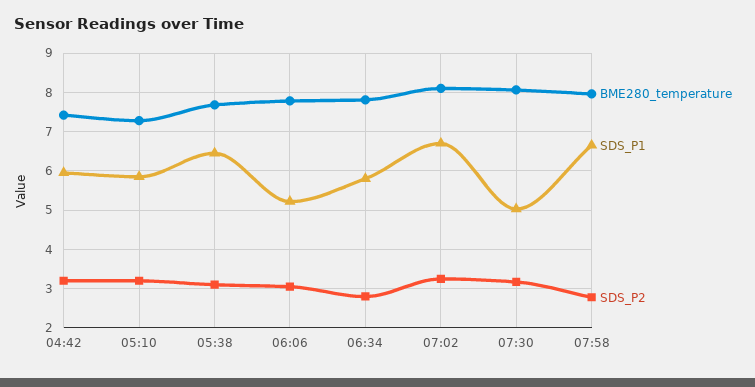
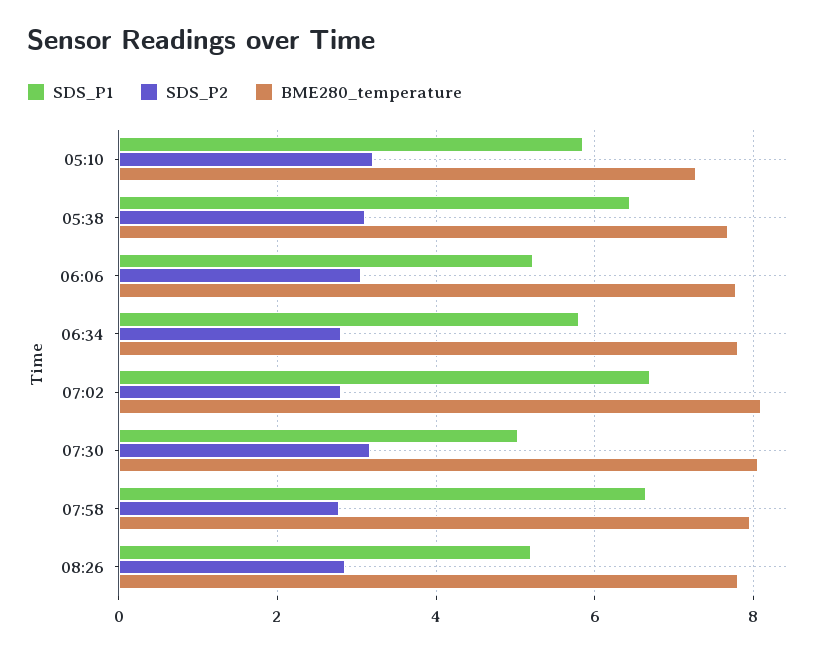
BME280_temperature, 04:42: 7.4 -> none
SDS_P1, 04:42: 6 -> none
SDS_P2, 04:42: 3.2 -> none
SDS_P2, 07:02: 3.2 -> 2.8
SDS_P1, 08:26: none -> 5.2
SDS_P2, 08:26: none -> 2.8
BME280_temperature, 08:26: none -> 7.8

